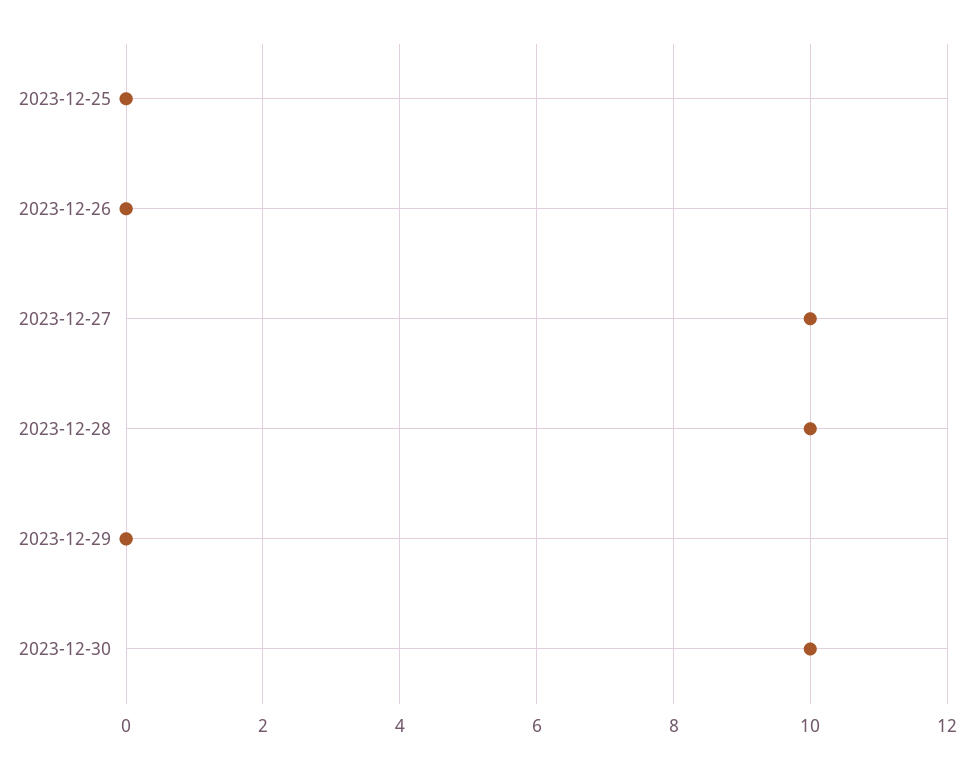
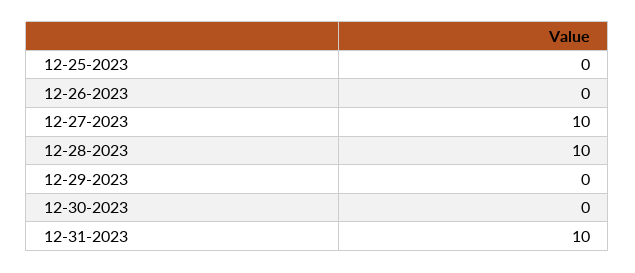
2023-12-30: 10 -> 0
12-31-2023: none -> 10

